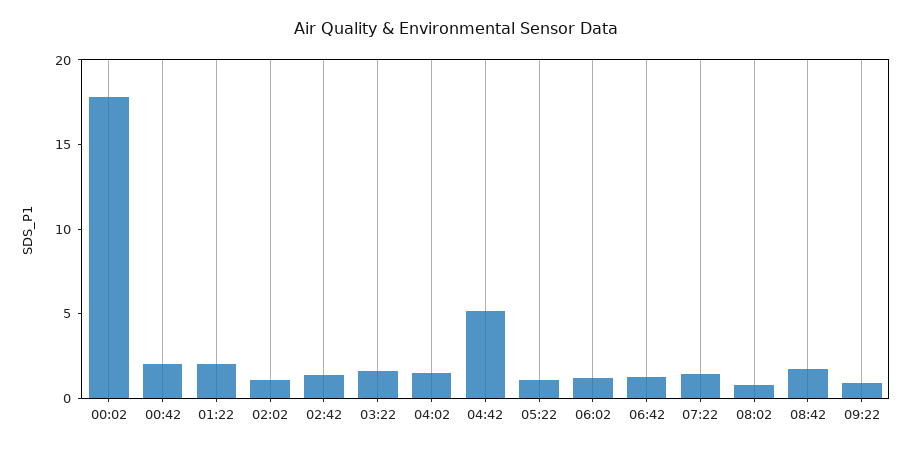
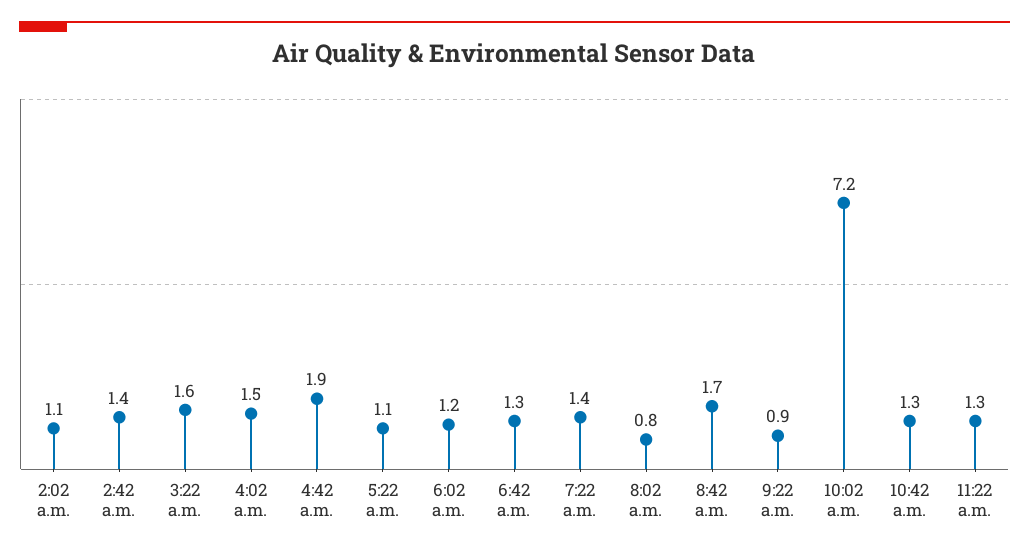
00:02: 18 -> none
00:42: 2 -> none
01:22: 2 -> none
04:42: 5 -> 1.9
10:02 a.m.: none -> 7.2
10:42 a.m.: none -> 1.3
11:22 a.m.: none -> 1.3

